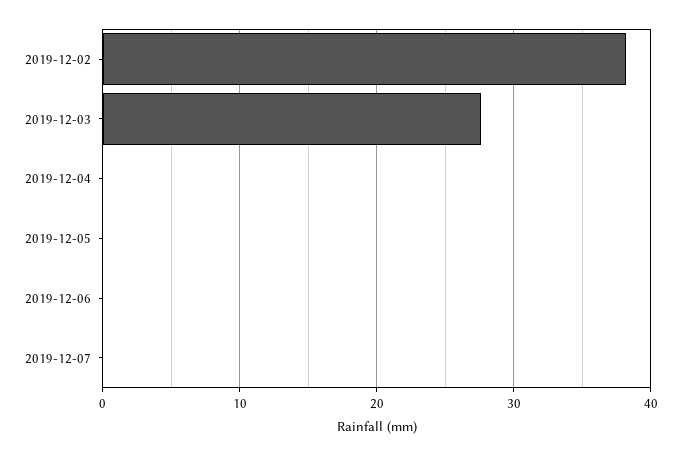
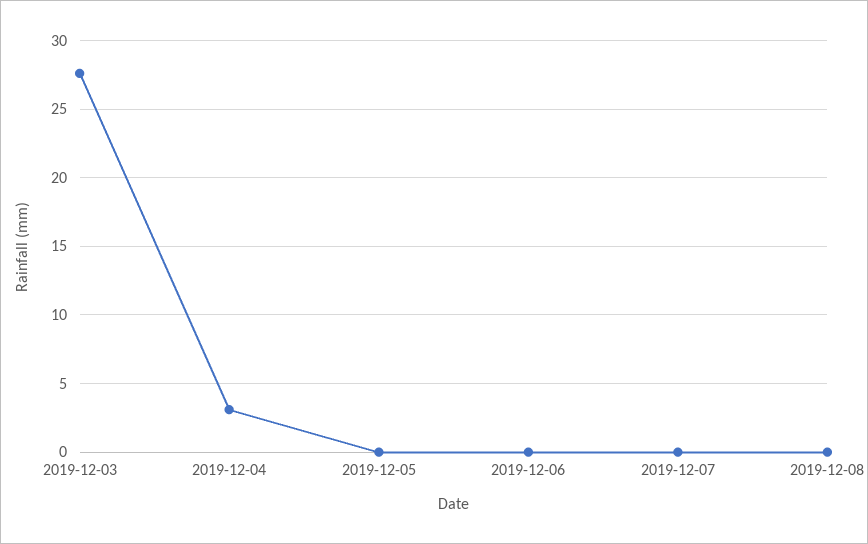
2019-12-02: 38 -> none
2019-12-04: 0 -> 3
2019-12-08: none -> 0

